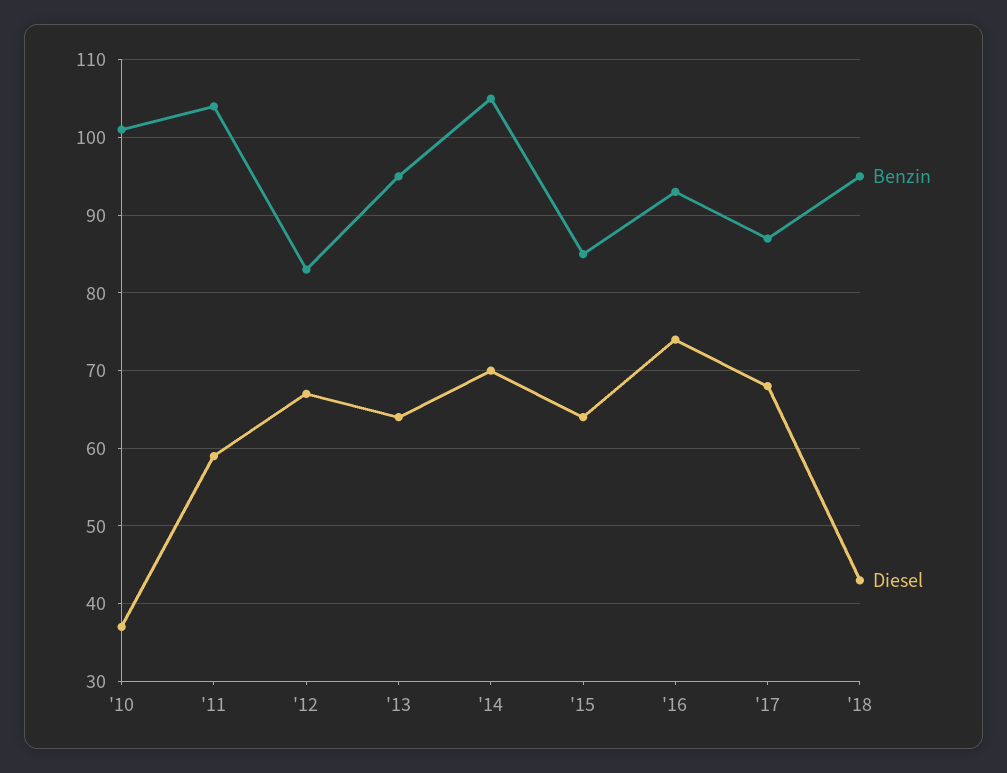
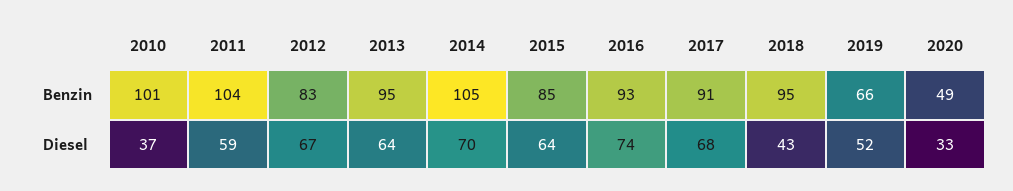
Benzin, '17: 87 -> 91
Benzin, 2019: none -> 66
Benzin, 2020: none -> 49
Diesel, 2019: none -> 52
Diesel, 2020: none -> 33

